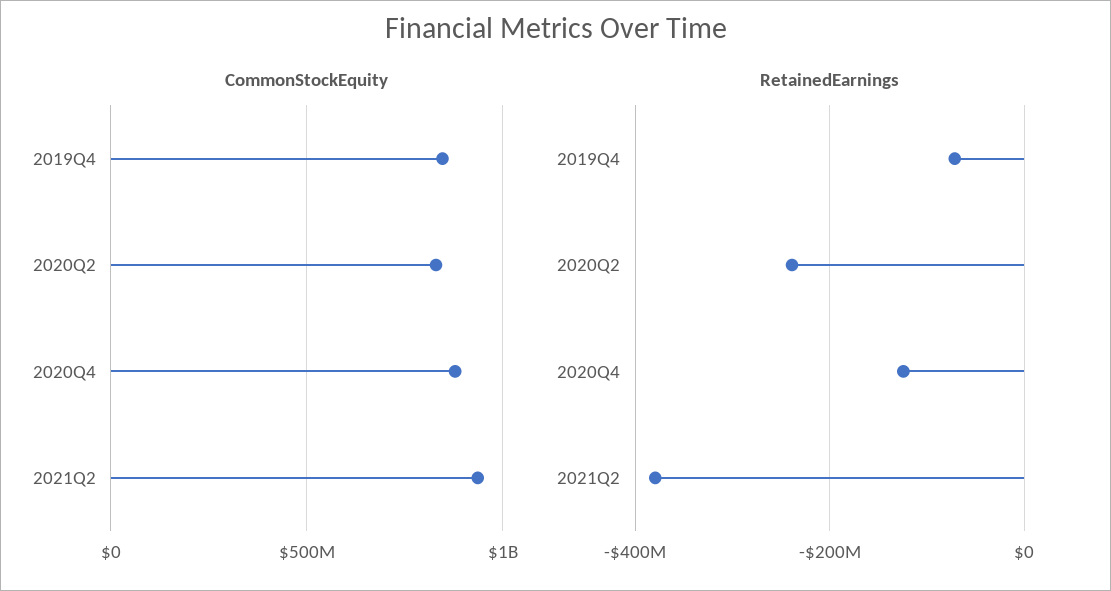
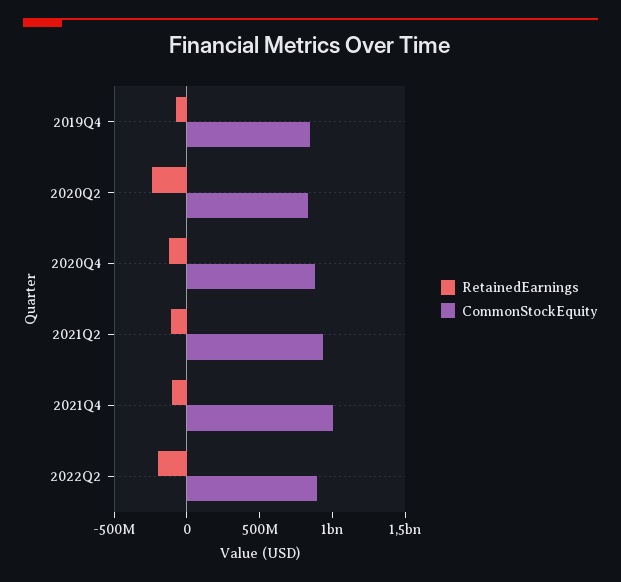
RetainedEarnings, 2021Q2: -380000000 -> -100000000
RetainedEarnings, 2021Q4: none -> -100000000
CommonStockEquity, 2021Q4: none -> 1000000000
RetainedEarnings, 2022Q2: none -> -200000000
CommonStockEquity, 2022Q2: none -> 900000000

